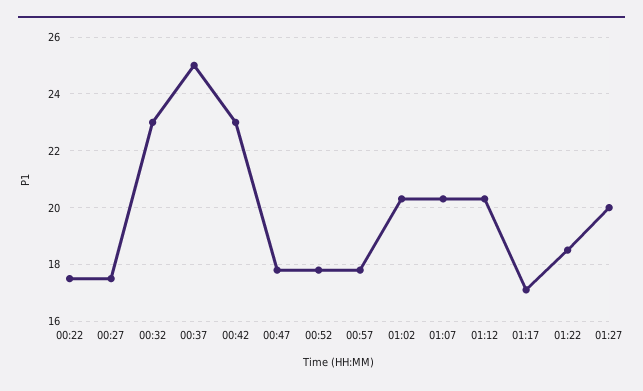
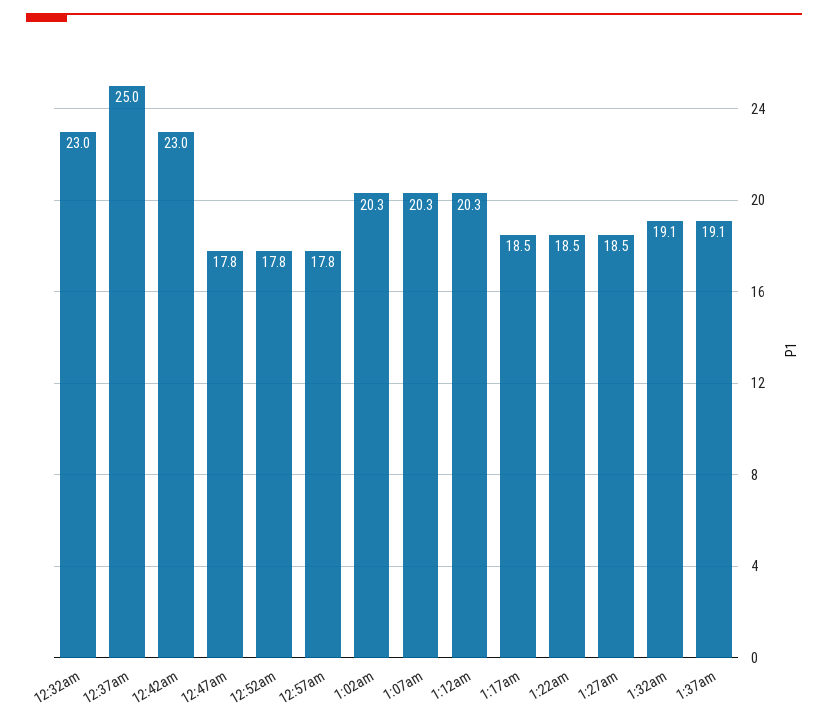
00:22: 17.5 -> none
00:27: 17.5 -> none
01:17: 17 -> 18.5
01:27: 20 -> 18.5
1:32am: none -> 19.1
1:37am: none -> 19.1

